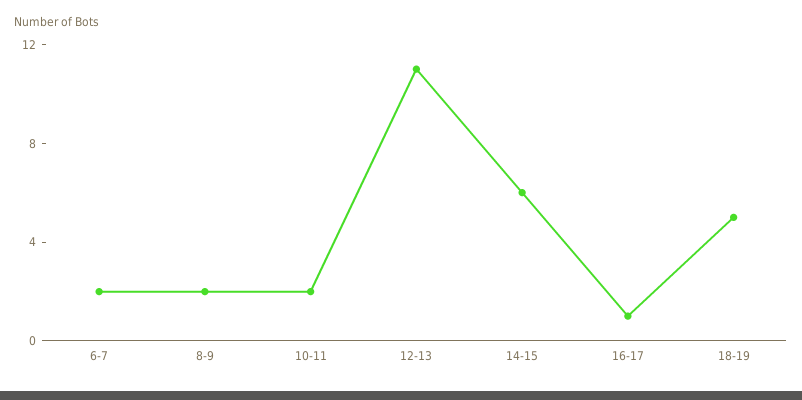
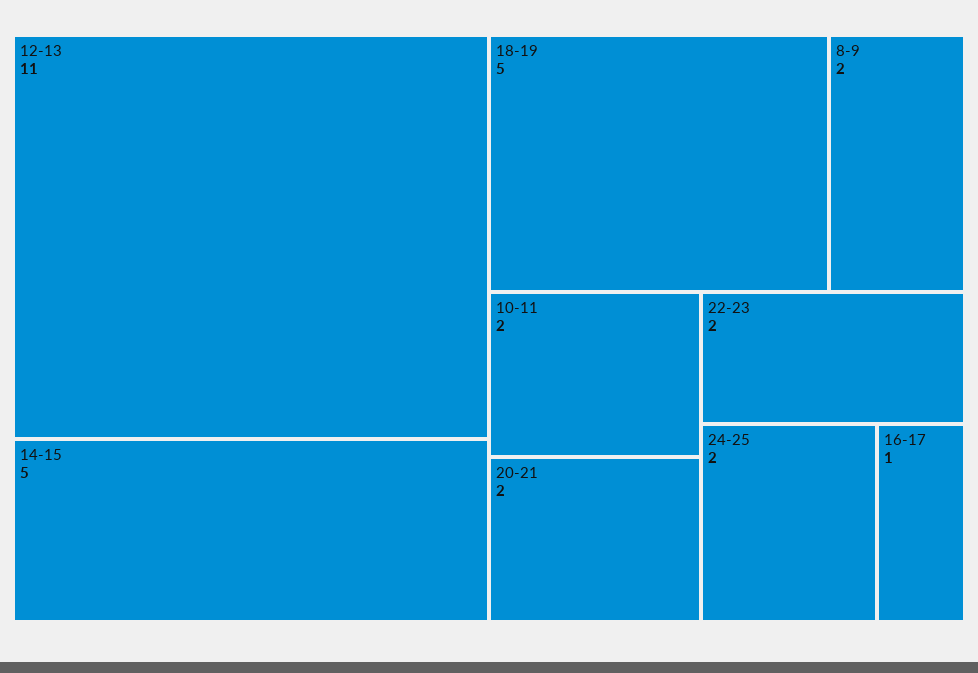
6-7: 2 -> none
14-15: 6 -> 5
20-21: none -> 2
22-23: none -> 2
24-25: none -> 2

